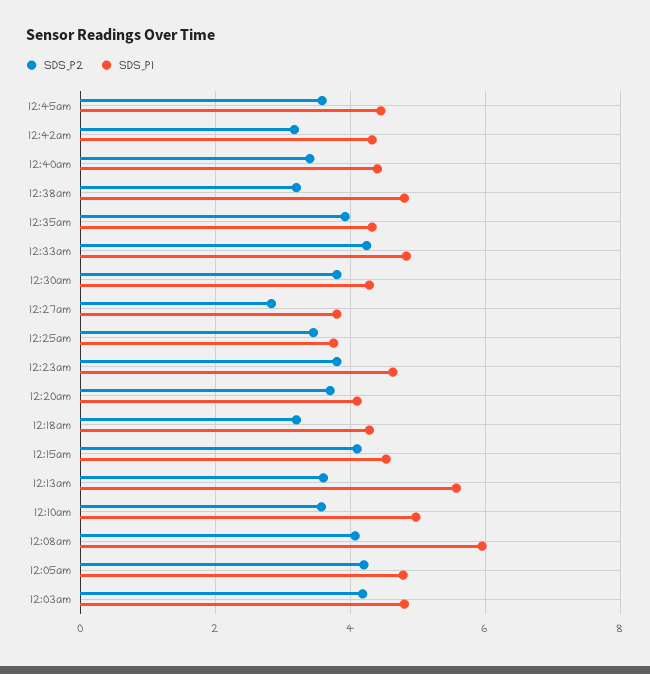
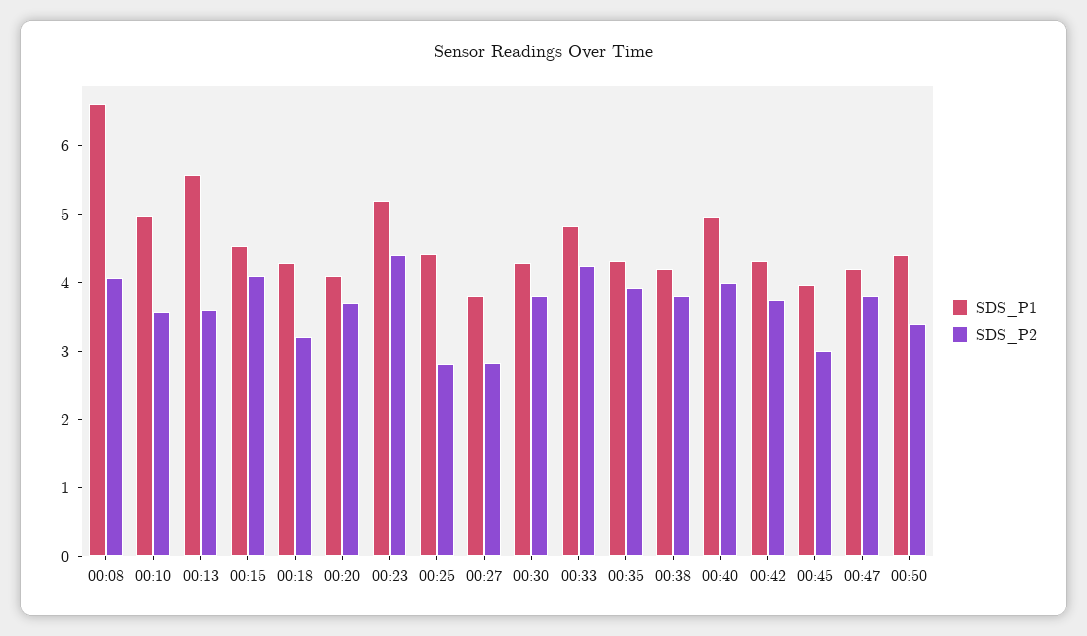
SDS_P2, 12:45am: 3.6 -> 3
SDS_P1, 12:45am: 4.4 -> 4
SDS_P2, 12:42am: 3.2 -> 3.8
SDS_P2, 12:40am: 3.4 -> 4
SDS_P1, 12:40am: 4.4 -> 5
SDS_P2, 12:38am: 3.2 -> 3.8
SDS_P1, 12:38am: 4.8 -> 4.2
SDS_P2, 12:25am: 3.4 -> 2.8
SDS_P1, 12:25am: 3.8 -> 4.4
SDS_P2, 12:23am: 3.8 -> 4.4
SDS_P1, 12:23am: 4.6 -> 5.2
SDS_P1, 12:08am: 6 -> 6.6
SDS_P2, 12:05am: 4.2 -> none
SDS_P1, 12:05am: 4.8 -> none
SDS_P2, 12:03am: 4.2 -> none
SDS_P1, 12:03am: 4.8 -> none
SDS_P1, 00:47: none -> 4.2
SDS_P2, 00:47: none -> 3.8
SDS_P1, 00:50: none -> 4.4
SDS_P2, 00:50: none -> 3.4

